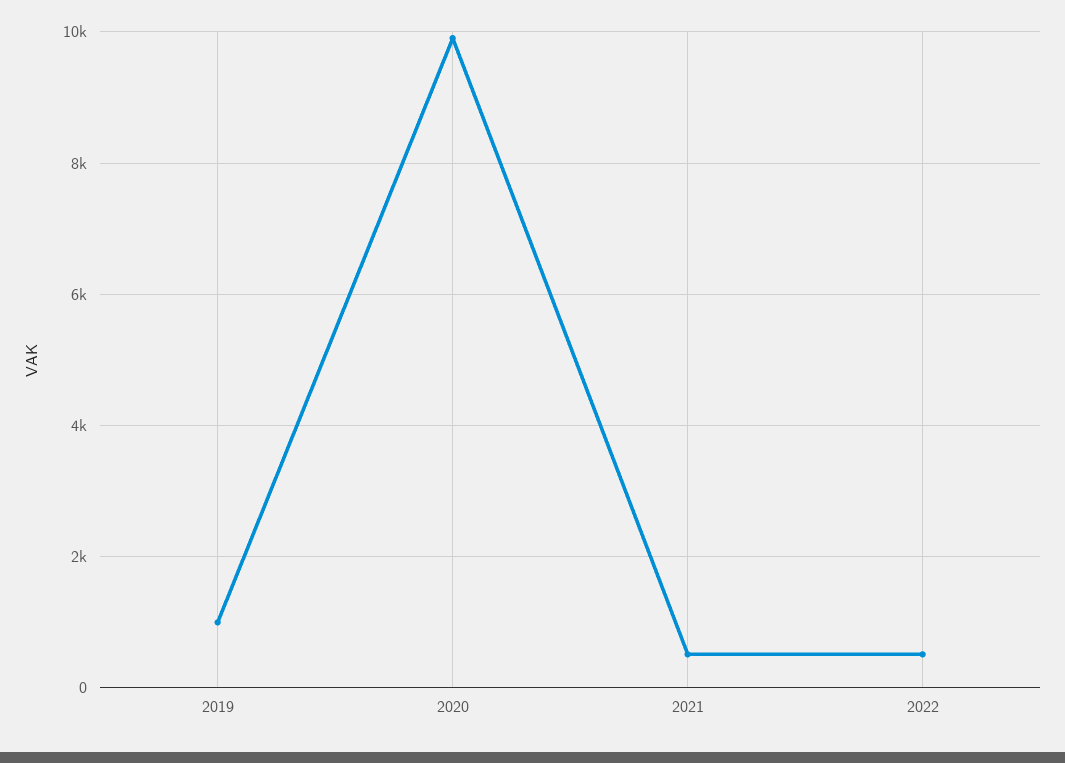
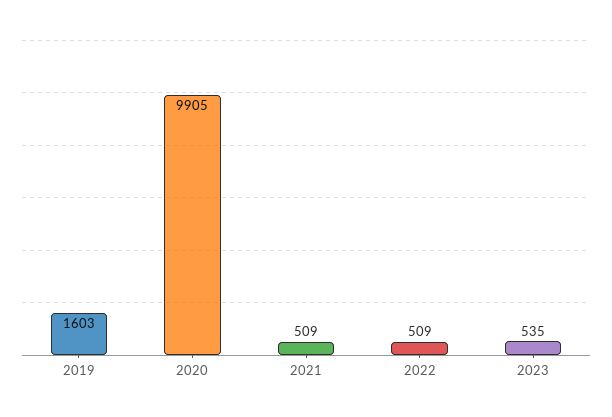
2019: 1000 -> 1603
2023: none -> 535

